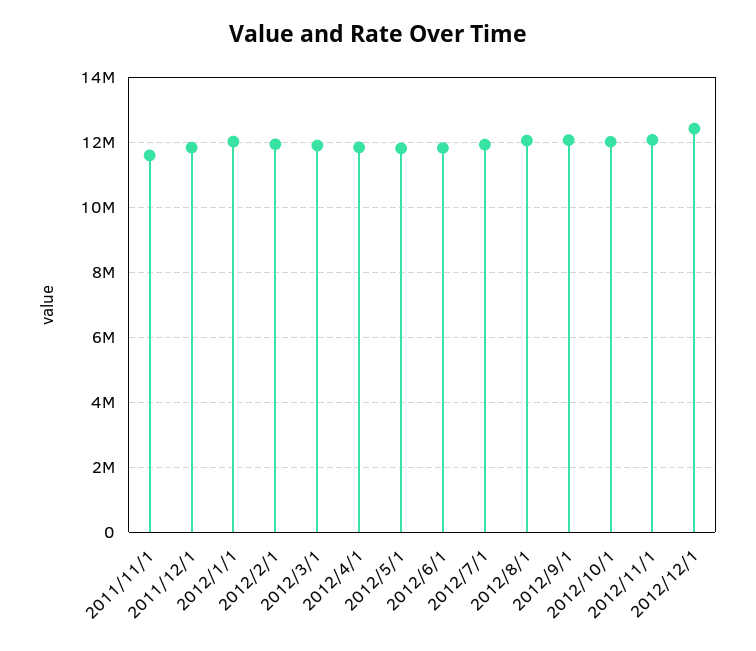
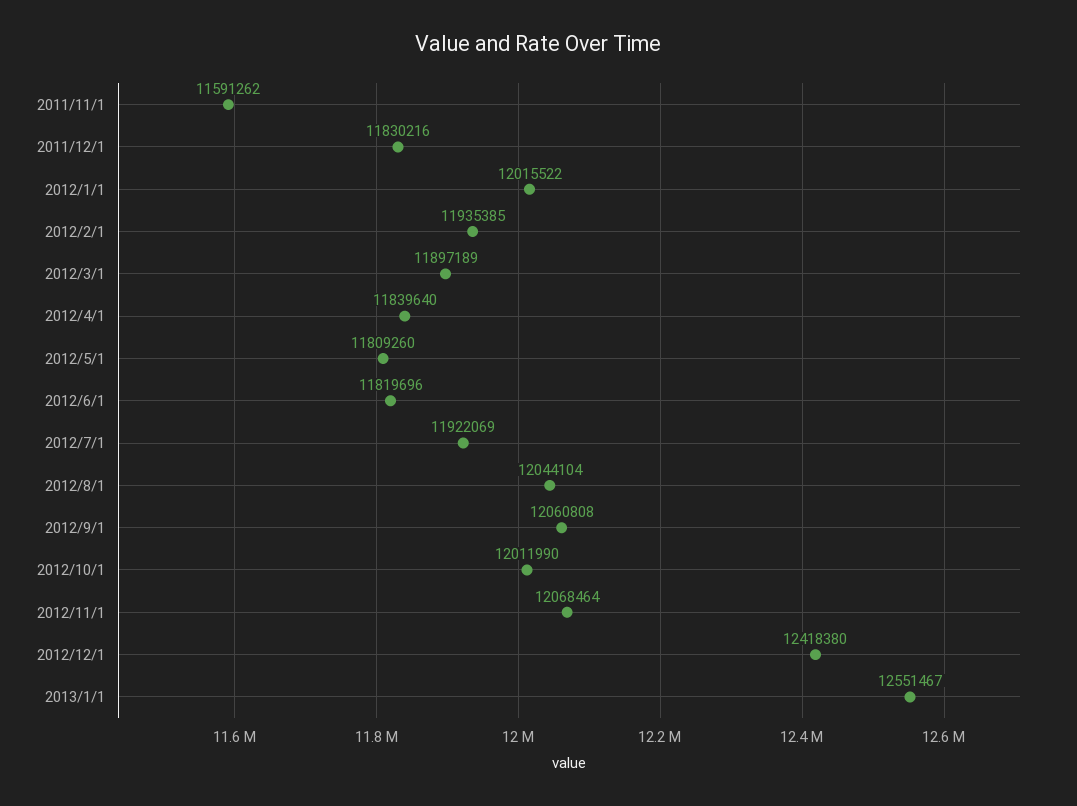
2013/1/1: none -> 12551467

